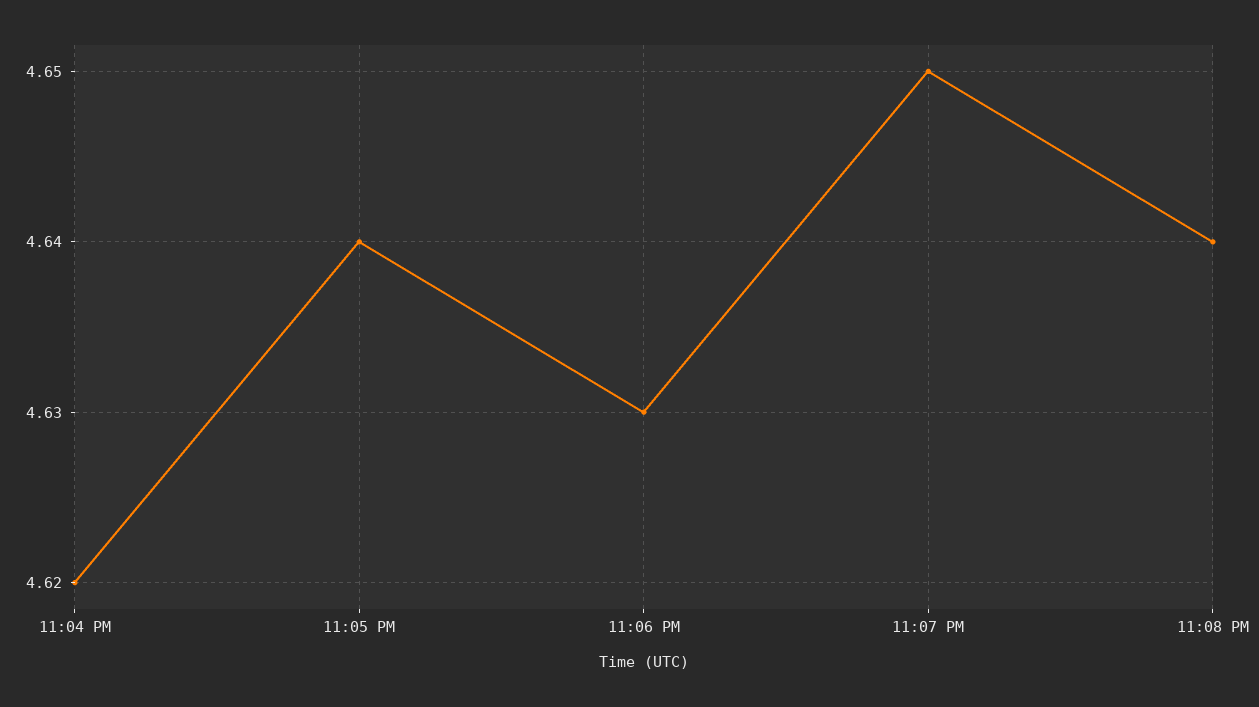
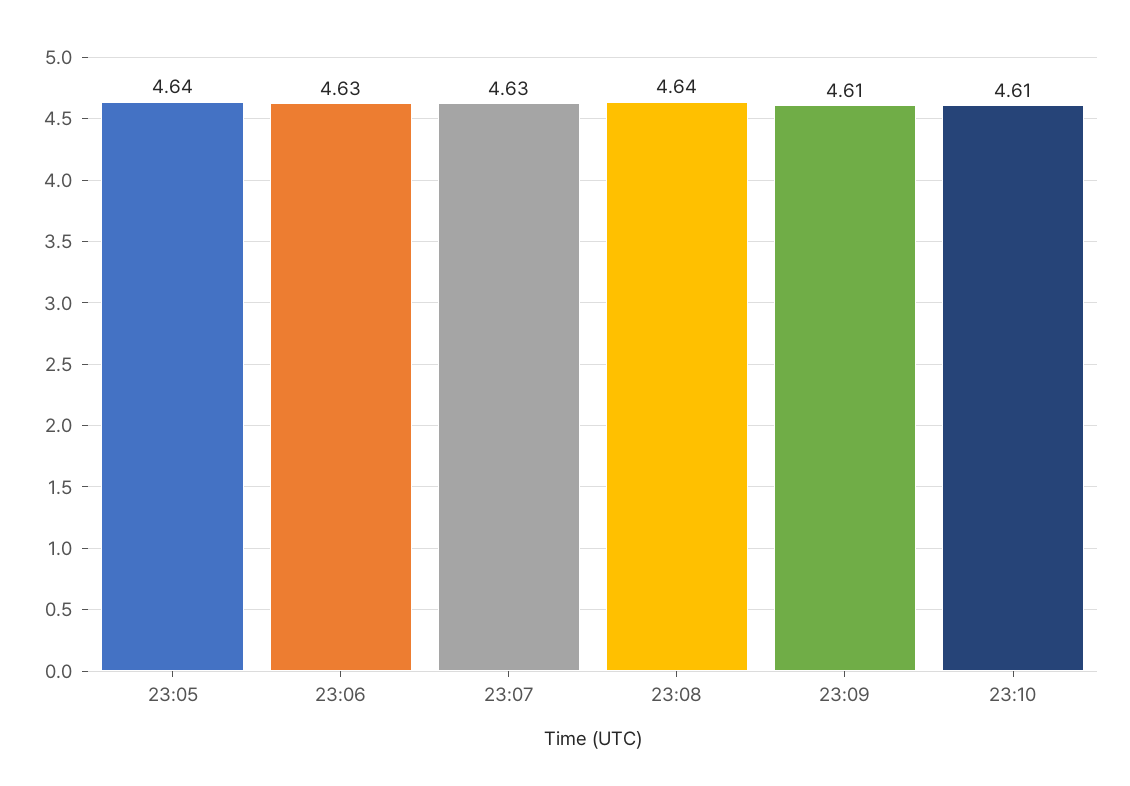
11:04 PM: 4.62 -> none
11:07 PM: 4.65 -> 4.63
23:09: none -> 4.61
23:10: none -> 4.61

